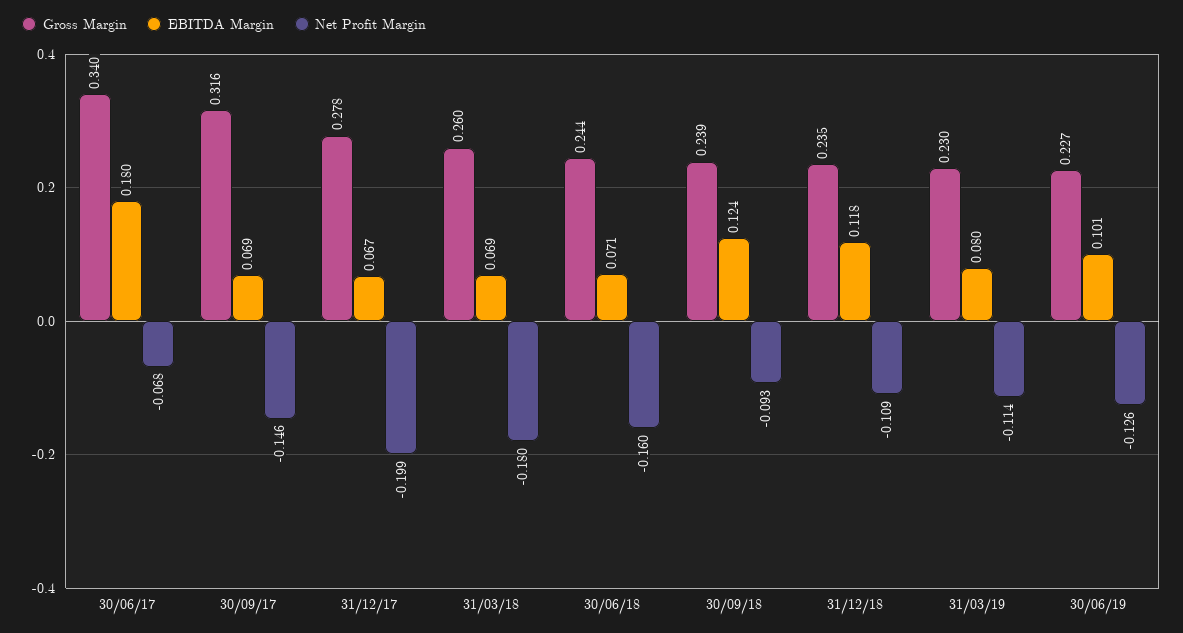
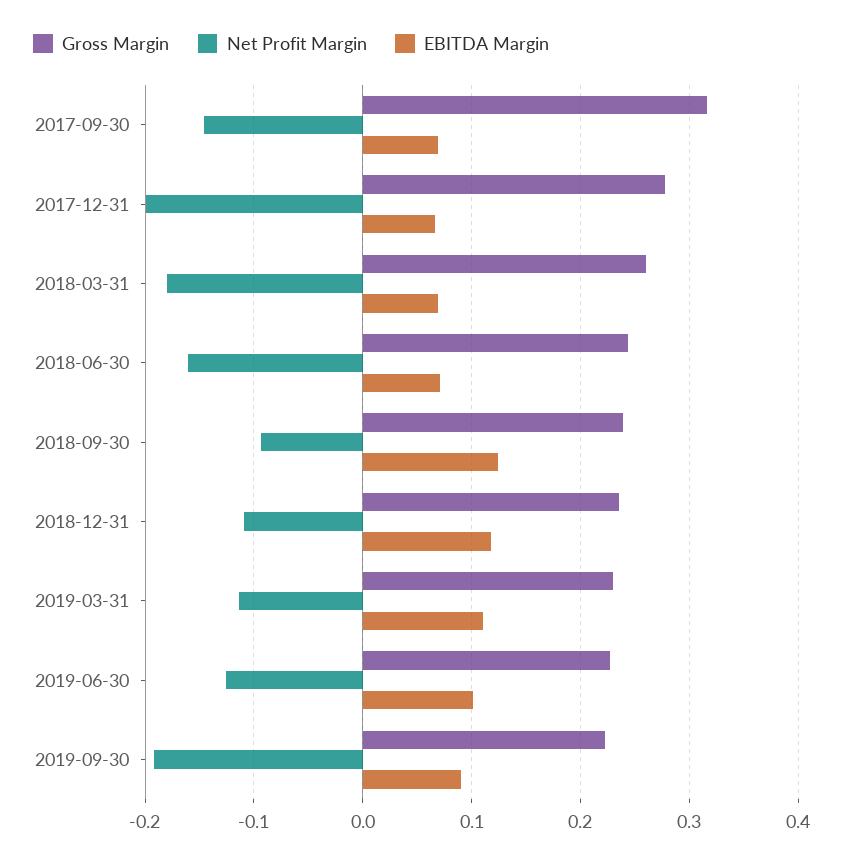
Gross Margin, 30/06/17: 0.34 -> none
EBITDA Margin, 30/06/17: 0.18 -> none
Net Profit Margin, 30/06/17: -0.068 -> none
EBITDA Margin, 31/03/19: 0.08 -> 0.11
Gross Margin, 2019-09-30: none -> 0.22
Net Profit Margin, 2019-09-30: none -> -0.19
EBITDA Margin, 2019-09-30: none -> 0.09

